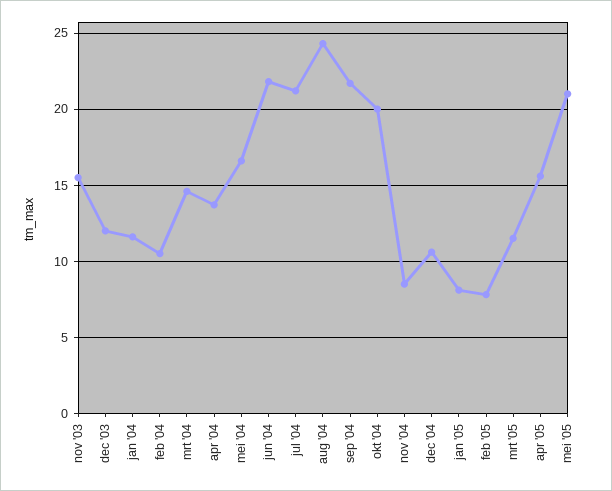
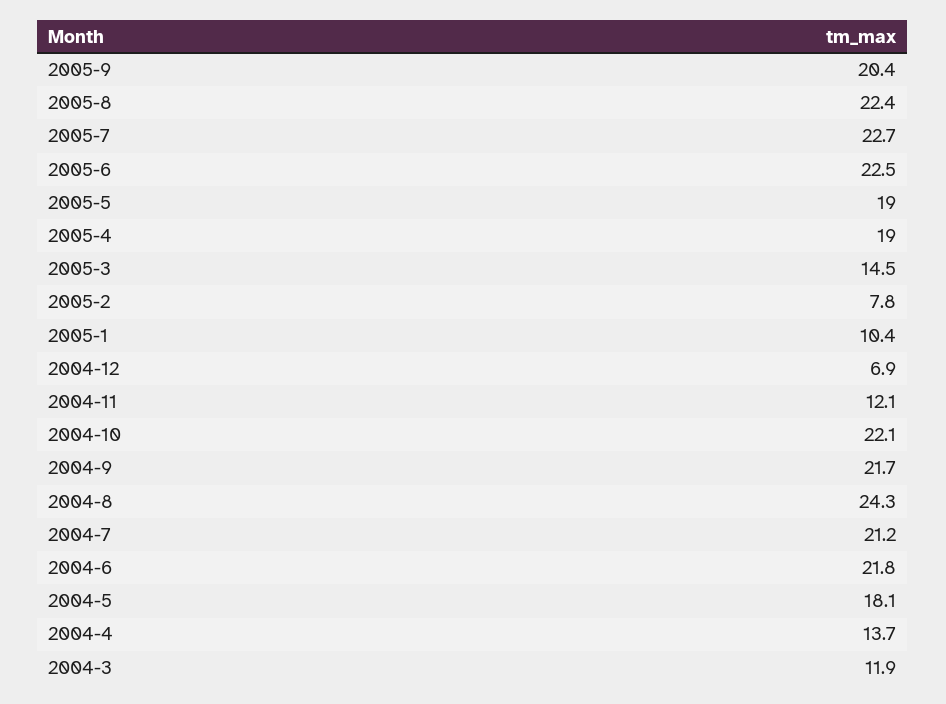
nov '03: 15.5 -> none
dec '03: 12 -> none
jan '04: 11.5 -> none
feb '04: 10.5 -> none
mrt '04: 14.5 -> 11.9
mei '04: 16.5 -> 18.1
okt '04: 20 -> 22.1
nov '04: 8.5 -> 12.1
dec '04: 10.5 -> 6.9
jan '05: 8 -> 10.4
mrt '05: 11.5 -> 14.5
apr '05: 15.5 -> 19
mei '05: 21 -> 19
2005-9: none -> 20.4
2005-8: none -> 22.4
2005-7: none -> 22.7
2005-6: none -> 22.5

